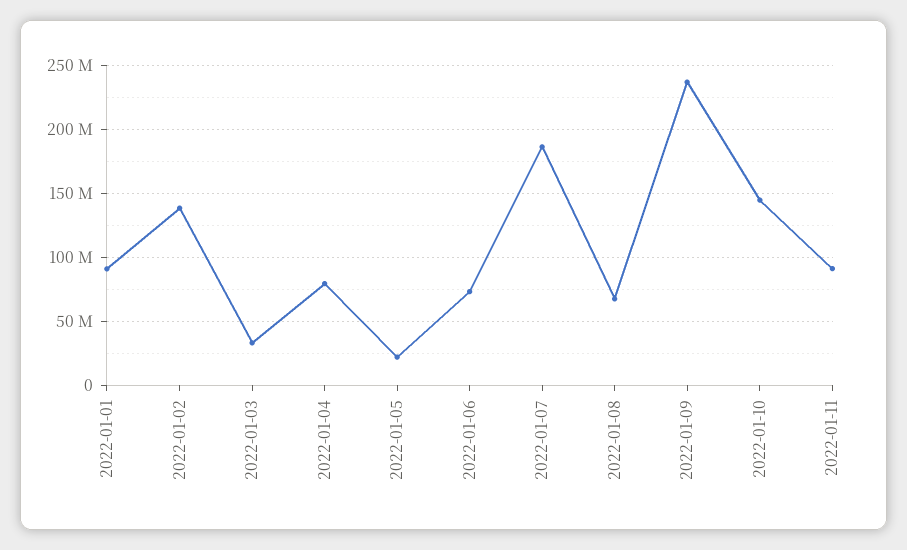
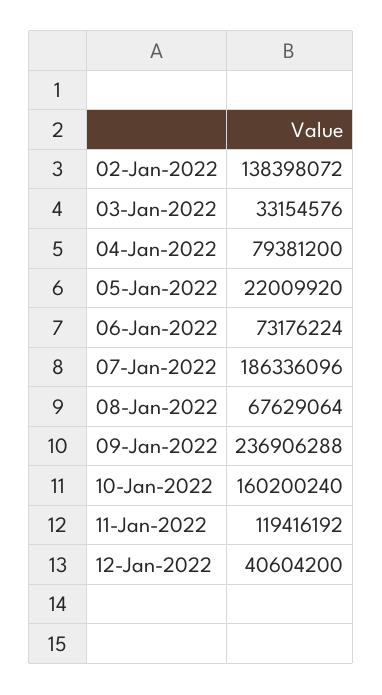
2022-01-01: 90000000 -> none
2022-01-10: 145000000 -> 160200240
2022-01-11: 90000000 -> 119416192
12-Jan-2022: none -> 40604200

